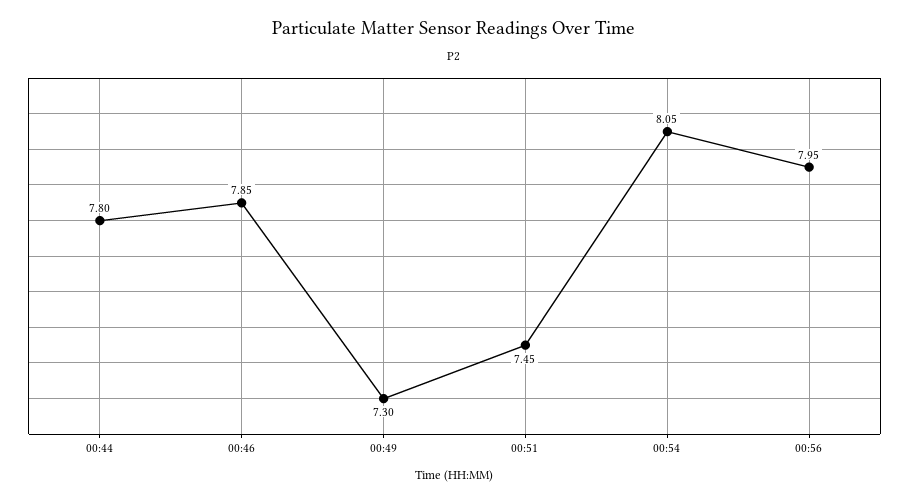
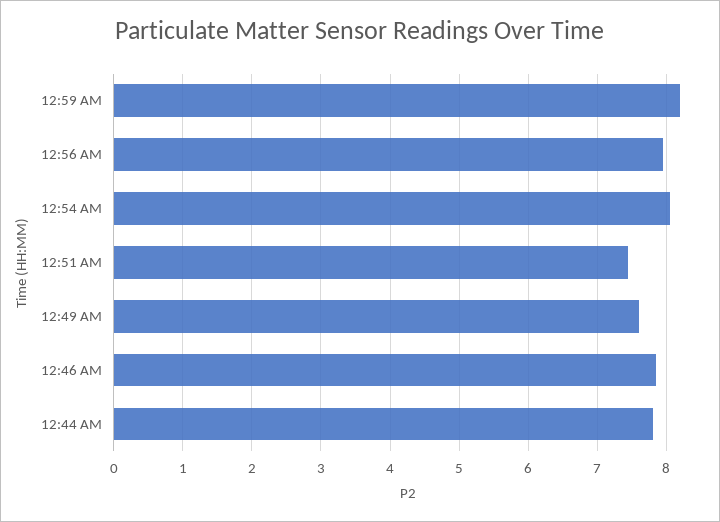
00:49: 7.3 -> 7.6
12:59 AM: none -> 8.2

